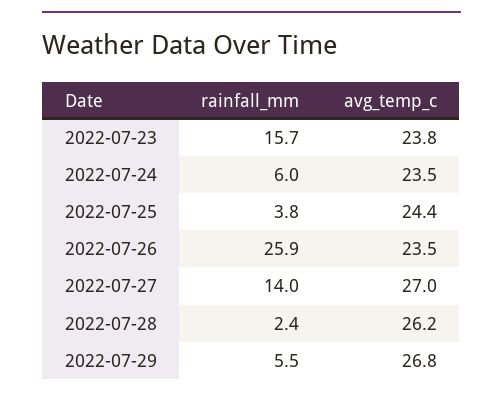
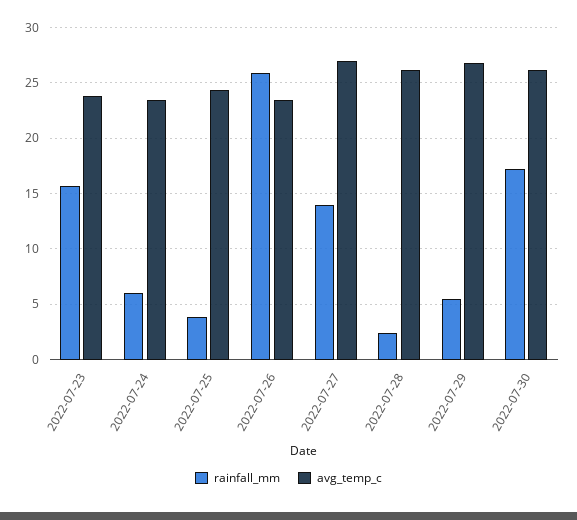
rainfall_mm, 2022-07-30: none -> 17
avg_temp_c, 2022-07-30: none -> 26

